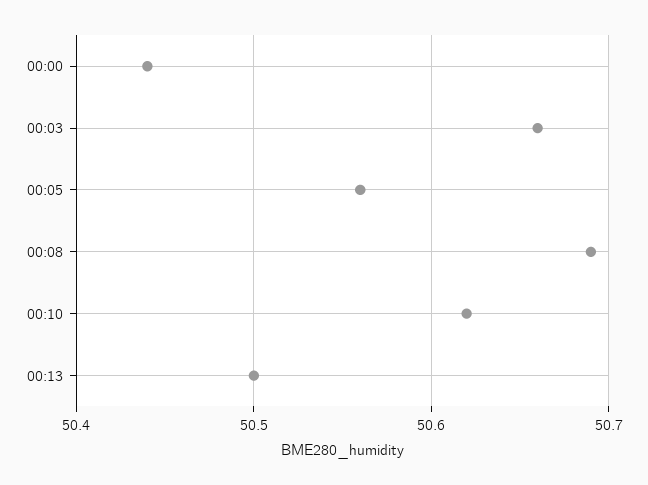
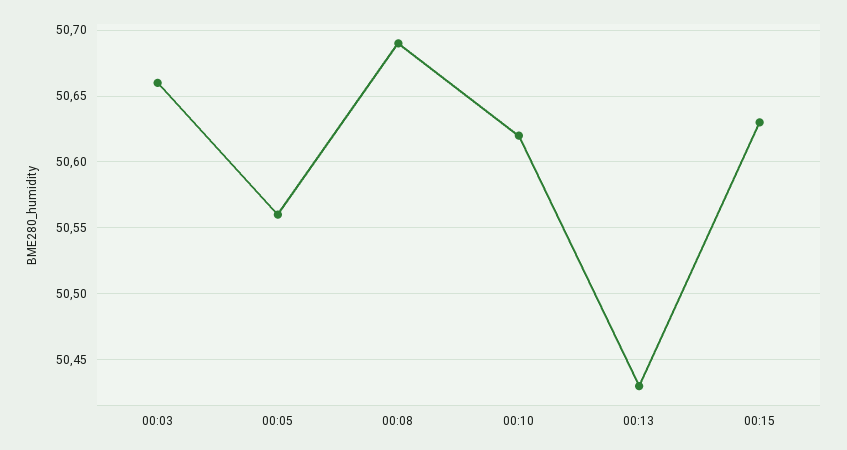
00:00: 50.44 -> none
00:13: 50.5 -> 50.43
00:15: none -> 50.63

